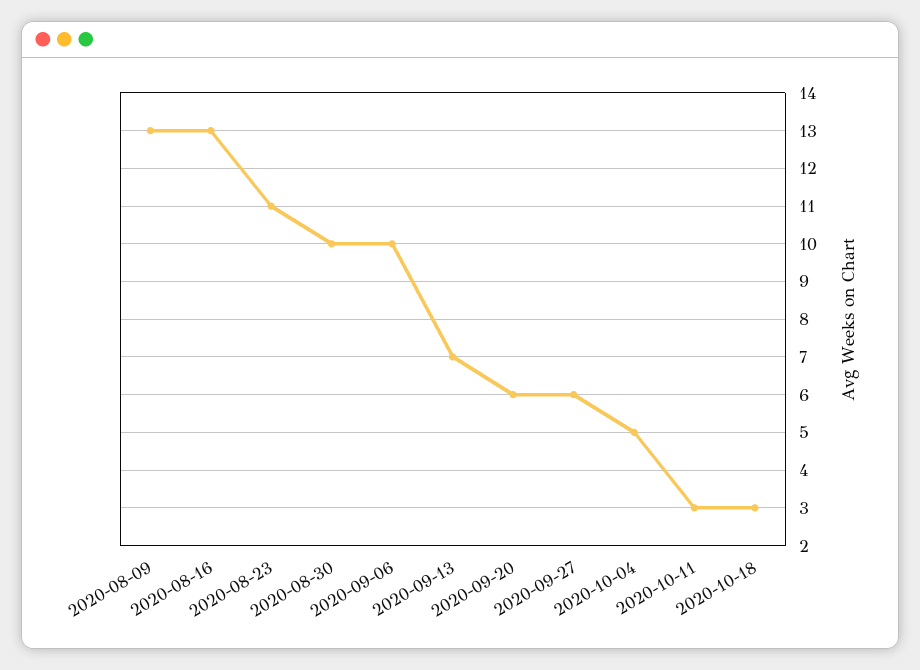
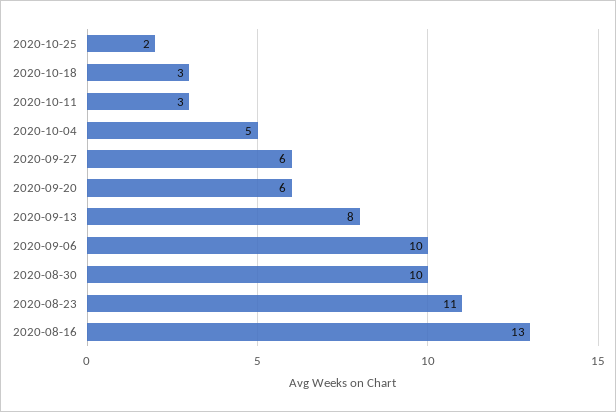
2020-08-09: 13 -> none
2020-09-13: 7 -> 8
2020-10-25: none -> 2

